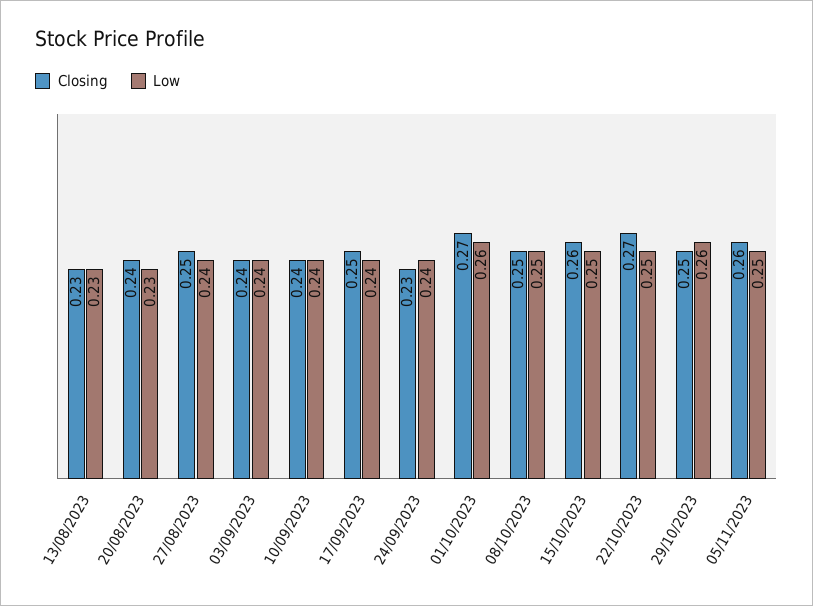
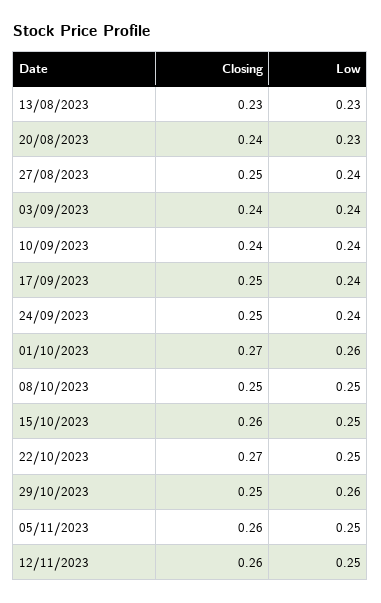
Closing, 24/09/2023: 0.23 -> 0.25
Closing, 12/11/2023: none -> 0.26
Low, 12/11/2023: none -> 0.25

